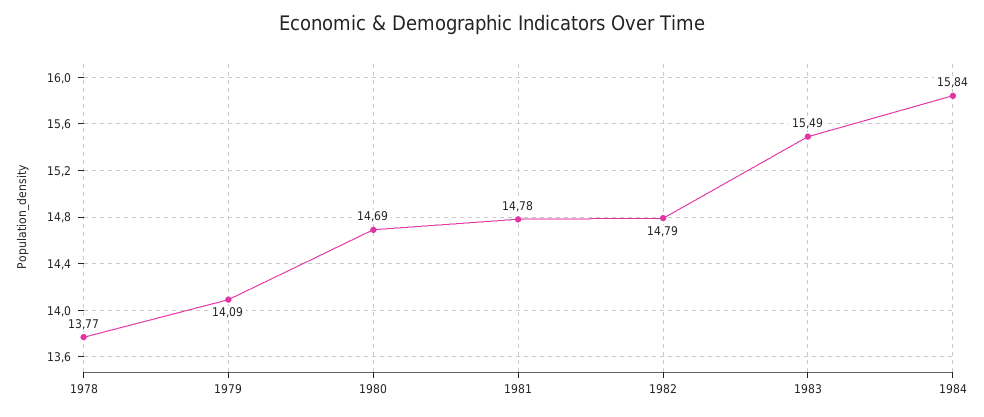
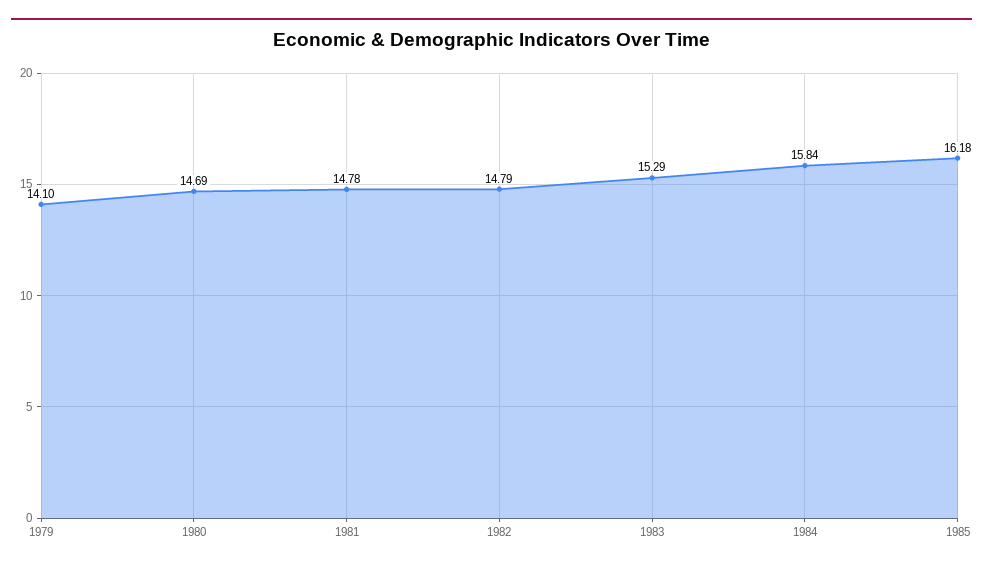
1978: 13.77 -> none
1979: 14.09 -> 14.1
1983: 15.49 -> 15.29
1985: none -> 16.18

